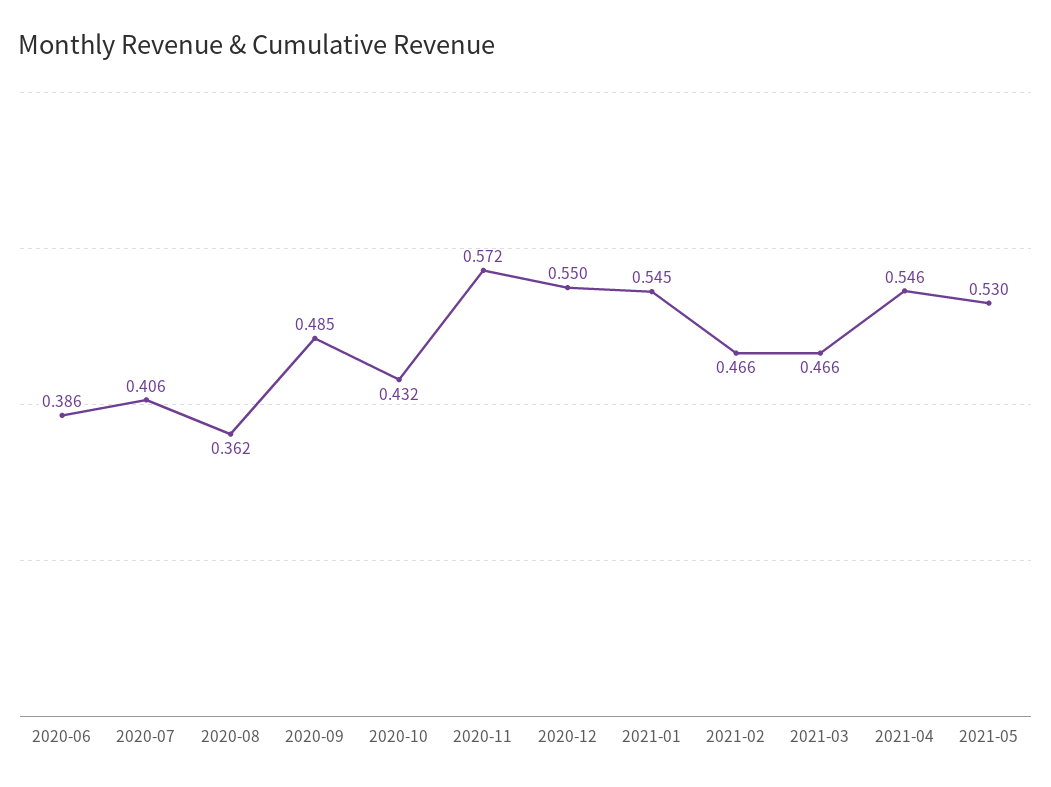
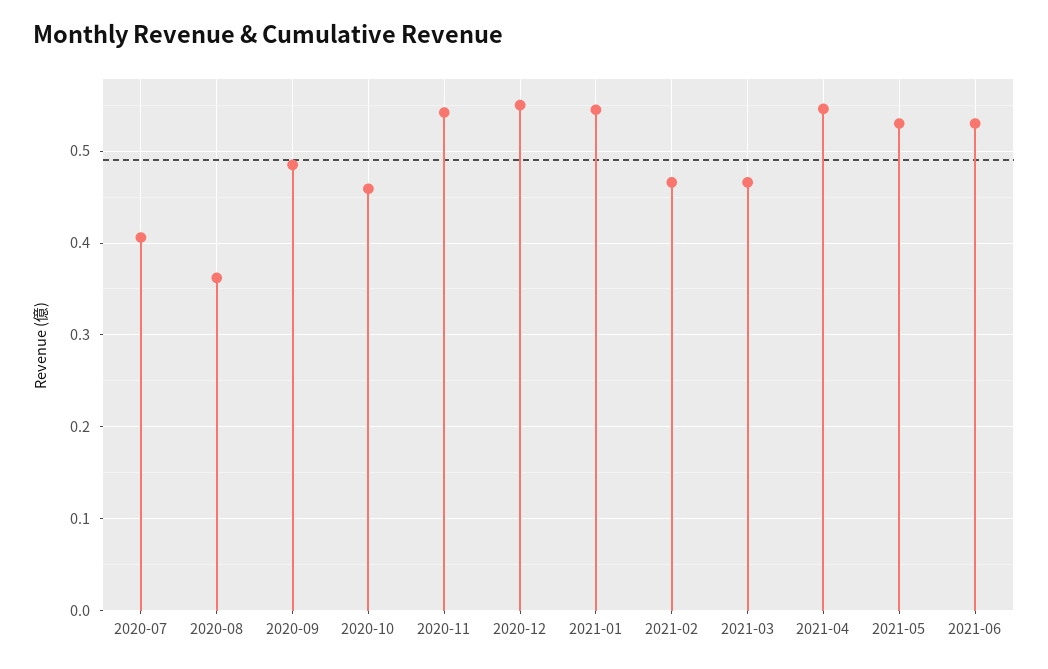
2020-06: 0.386 -> none
2020-10: 0.432 -> 0.46
2020-11: 0.572 -> 0.54
2021-06: none -> 0.53

